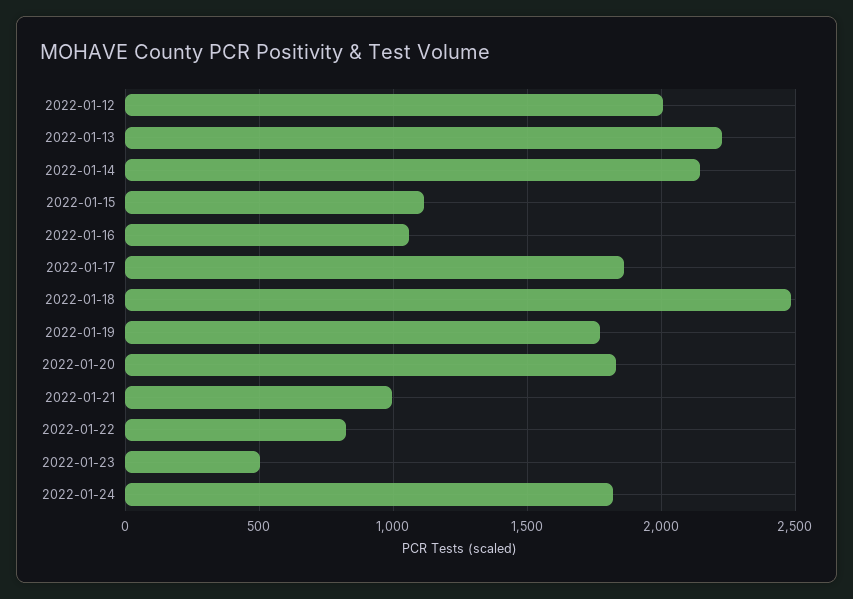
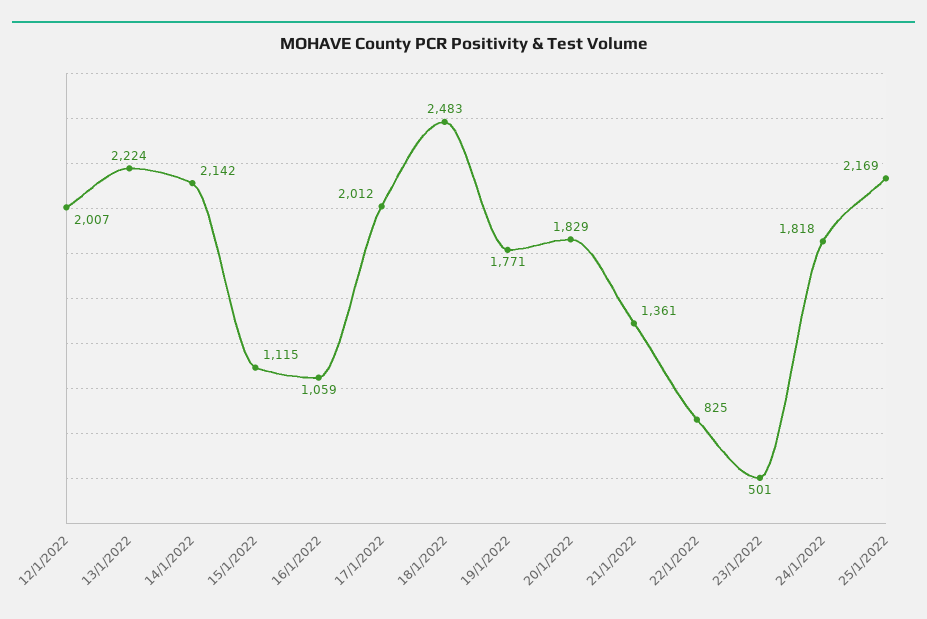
2022-01-17: 1850 -> 2012
2022-01-21: 1000 -> 1361
25/1/2022: none -> 2169

